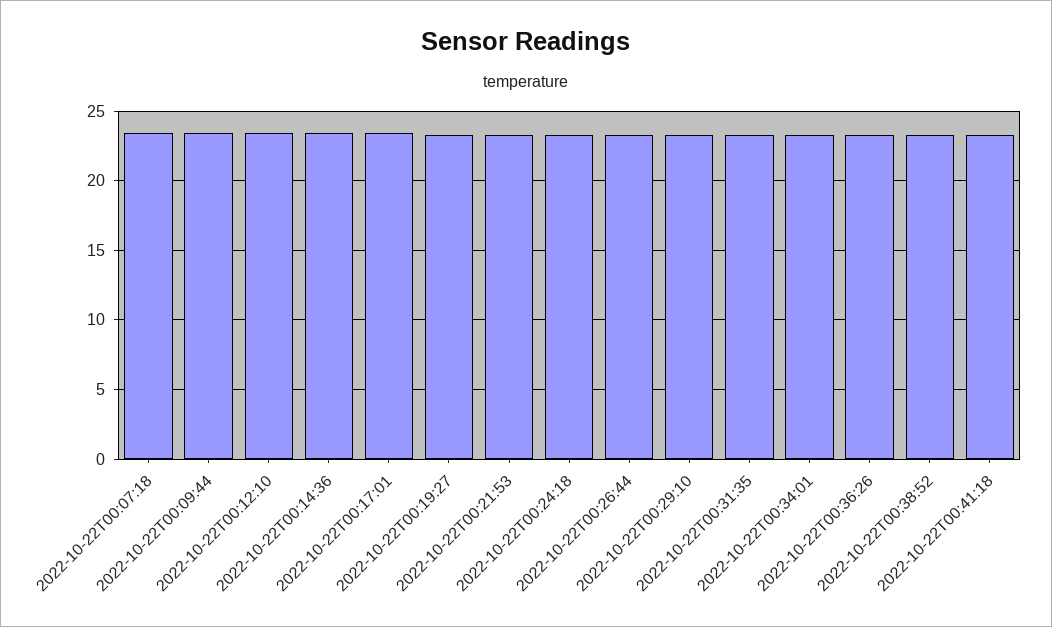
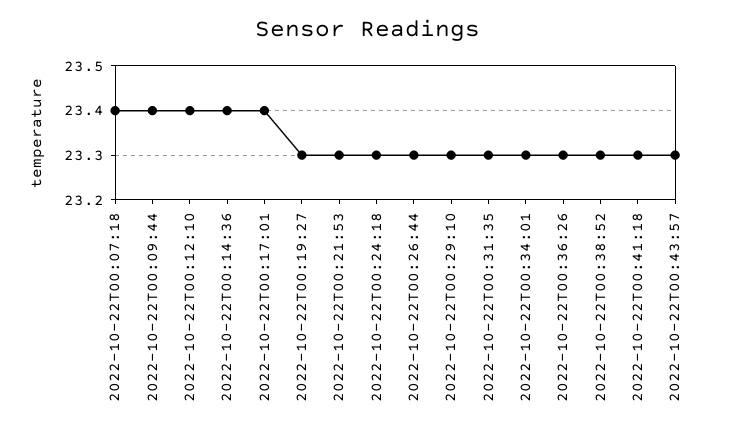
2022-10-22T00:43:57: none -> 23.3

